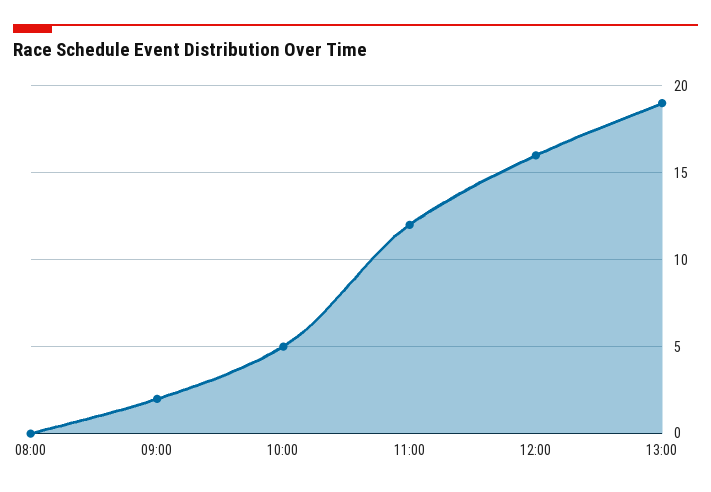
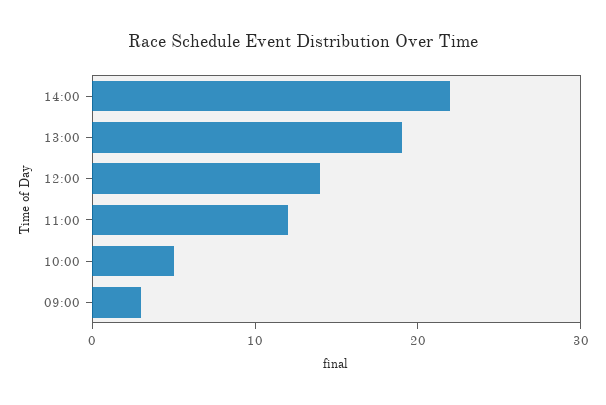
08:00: 0 -> none
09:00: 2 -> 3
12:00: 16 -> 14
14:00: none -> 22

